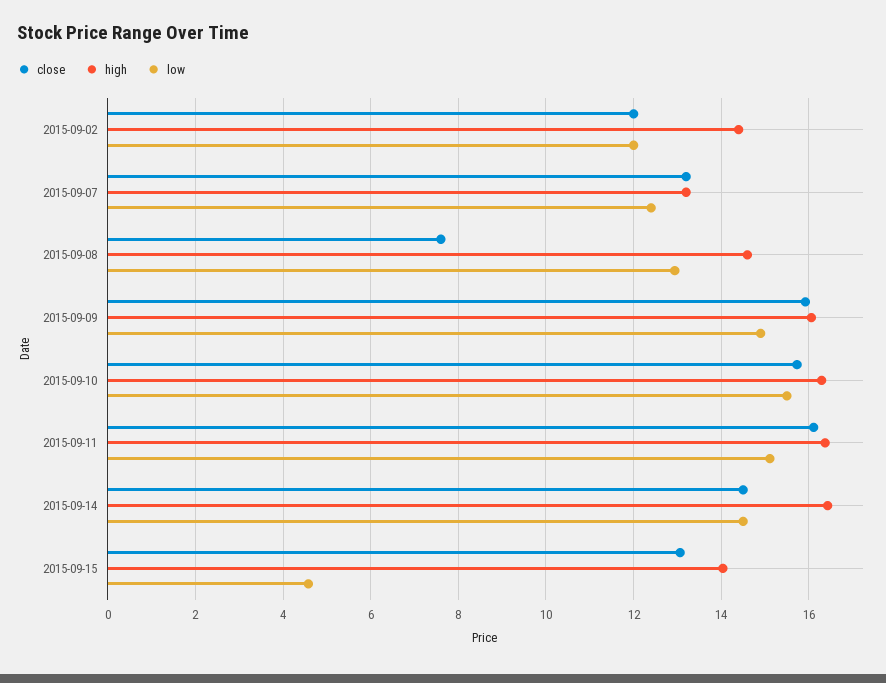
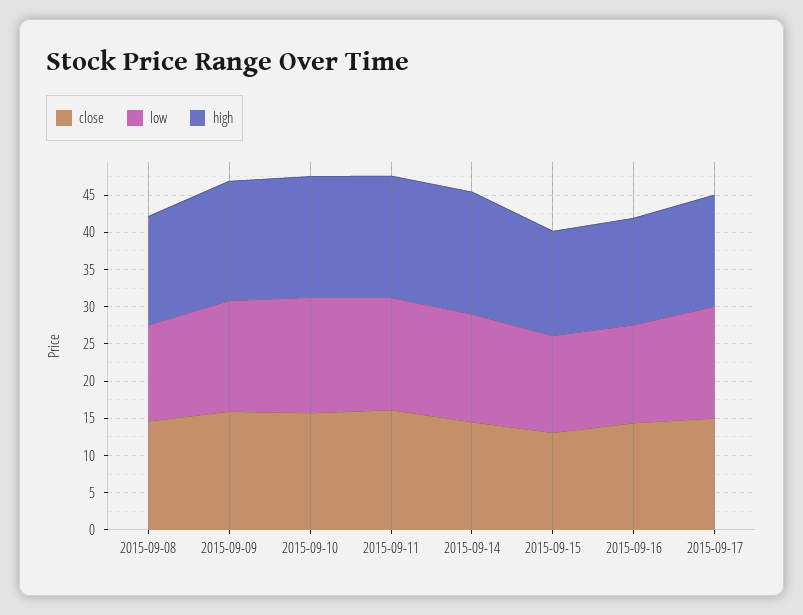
close, 2015-09-02: 12 -> none
high, 2015-09-02: 14.4 -> none
low, 2015-09-02: 12 -> none
close, 2015-09-07: 13.2 -> none
high, 2015-09-07: 13.2 -> none
low, 2015-09-07: 12.4 -> none
close, 2015-09-08: 7.6 -> 15
low, 2015-09-15: 4.6 -> 12.5
close, 2015-09-16: none -> 15
low, 2015-09-16: none -> 12.5
high, 2015-09-16: none -> 15
close, 2015-09-17: none -> 15
low, 2015-09-17: none -> 15
high, 2015-09-17: none -> 15

